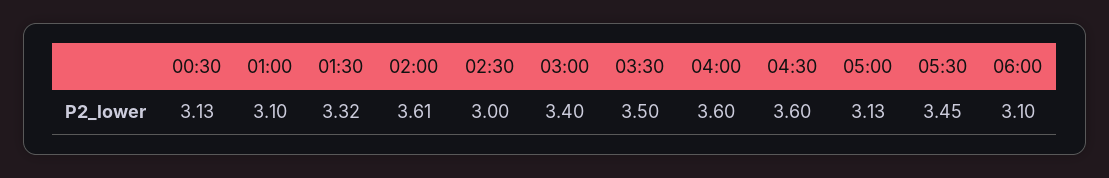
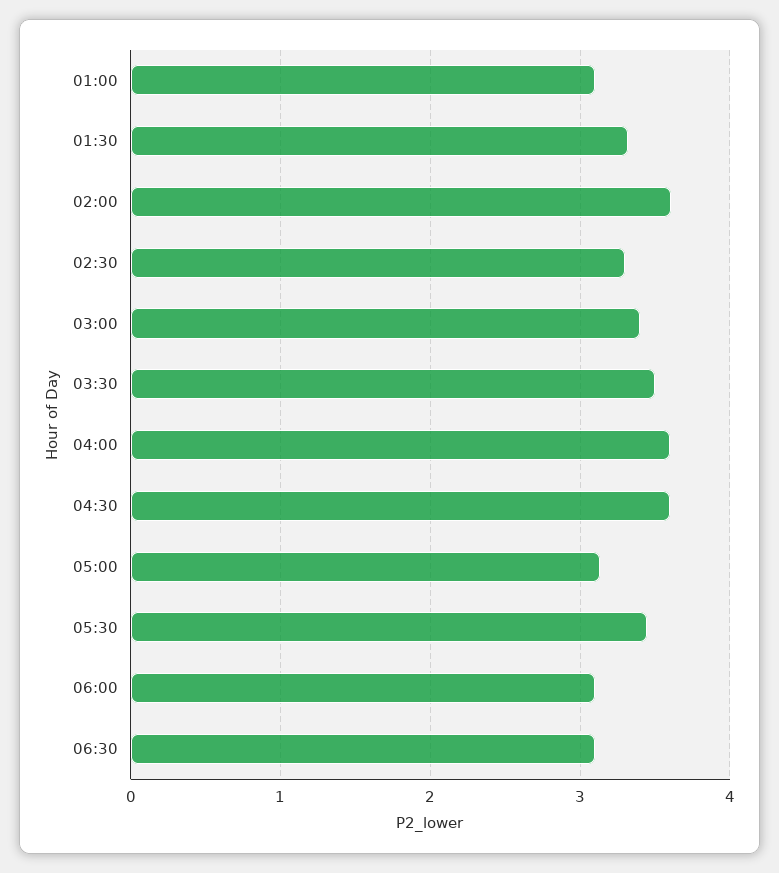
00:30: 3.13 -> none
02:30: 3 -> 3.3
06:30: none -> 3.1

